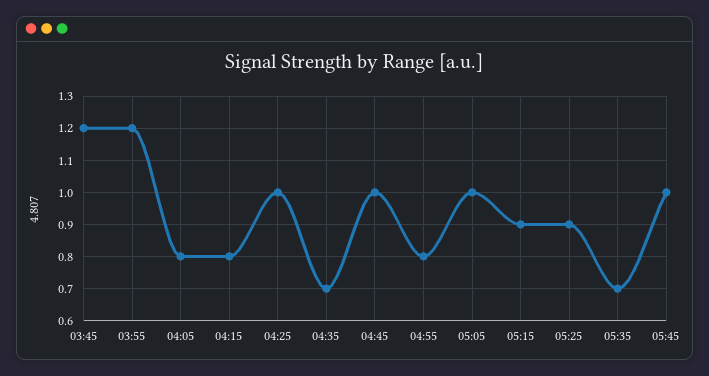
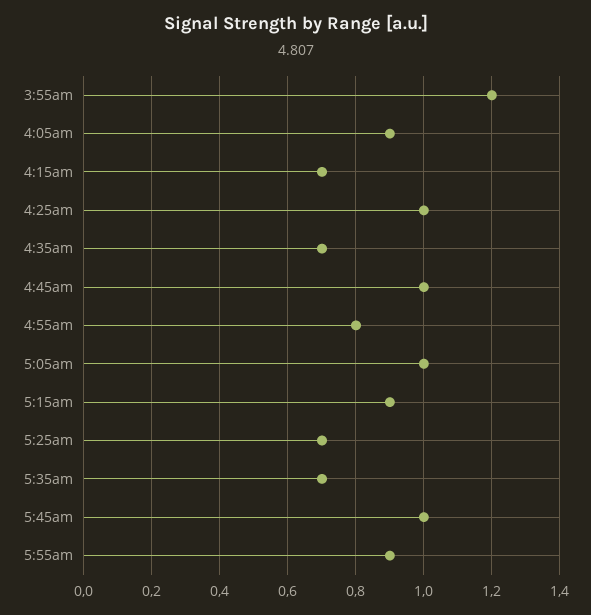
03:45: 1.2 -> none
04:05: 0.8 -> 0.9
04:15: 0.8 -> 0.7
05:25: 0.9 -> 0.7
5:55am: none -> 0.9

